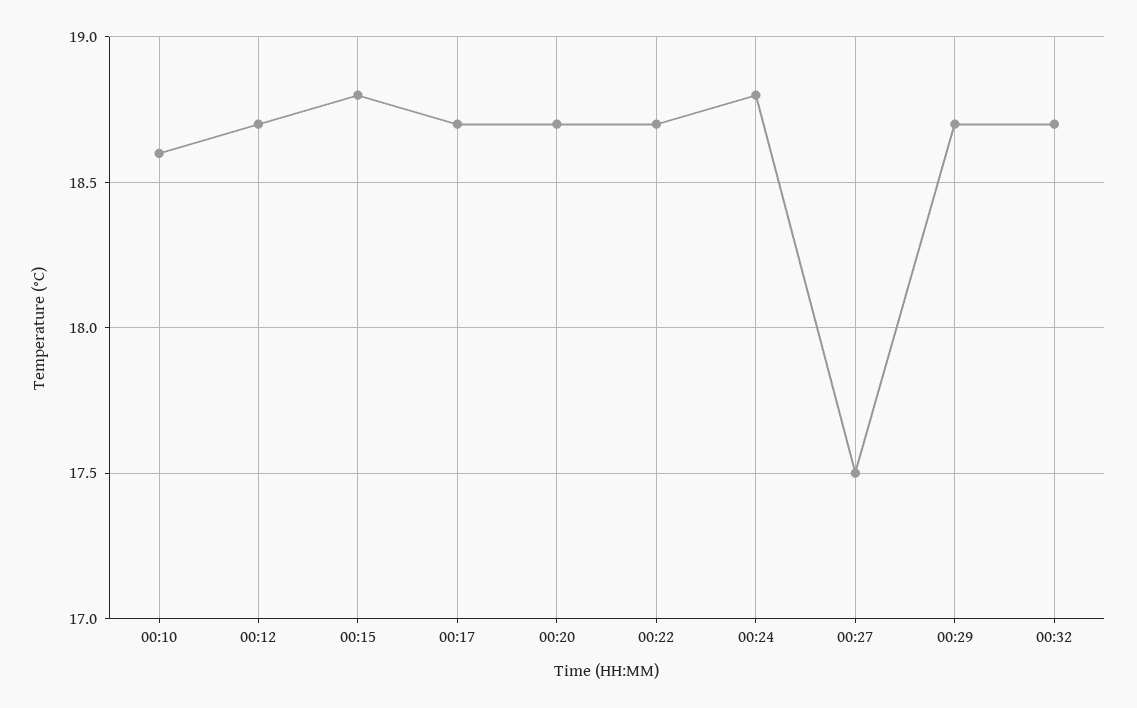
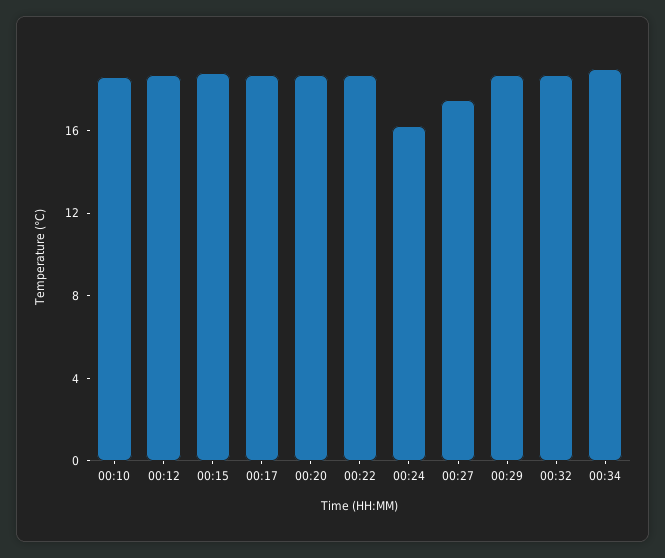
00:24: 18.8 -> 16
00:34: none -> 19

